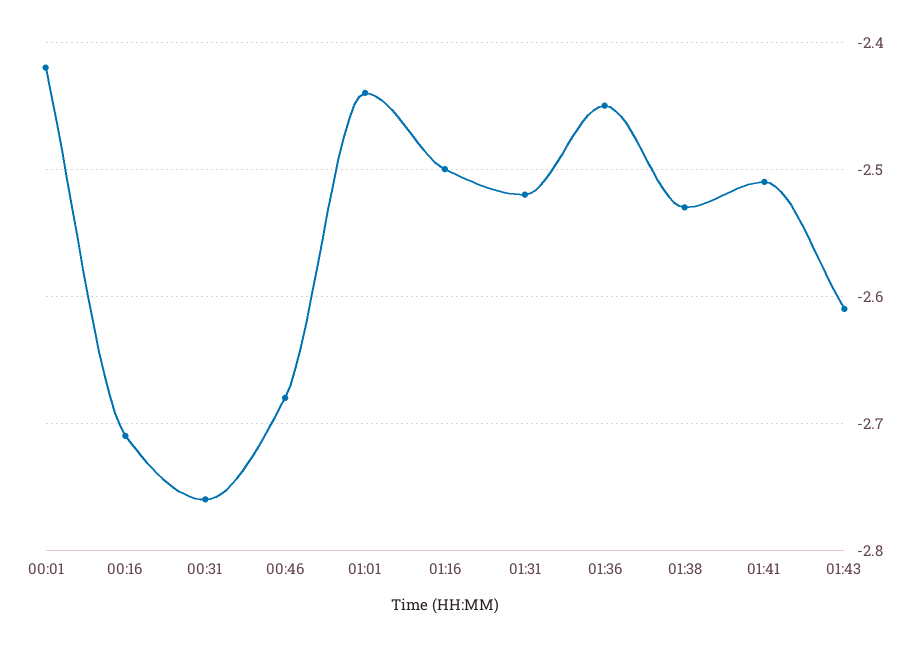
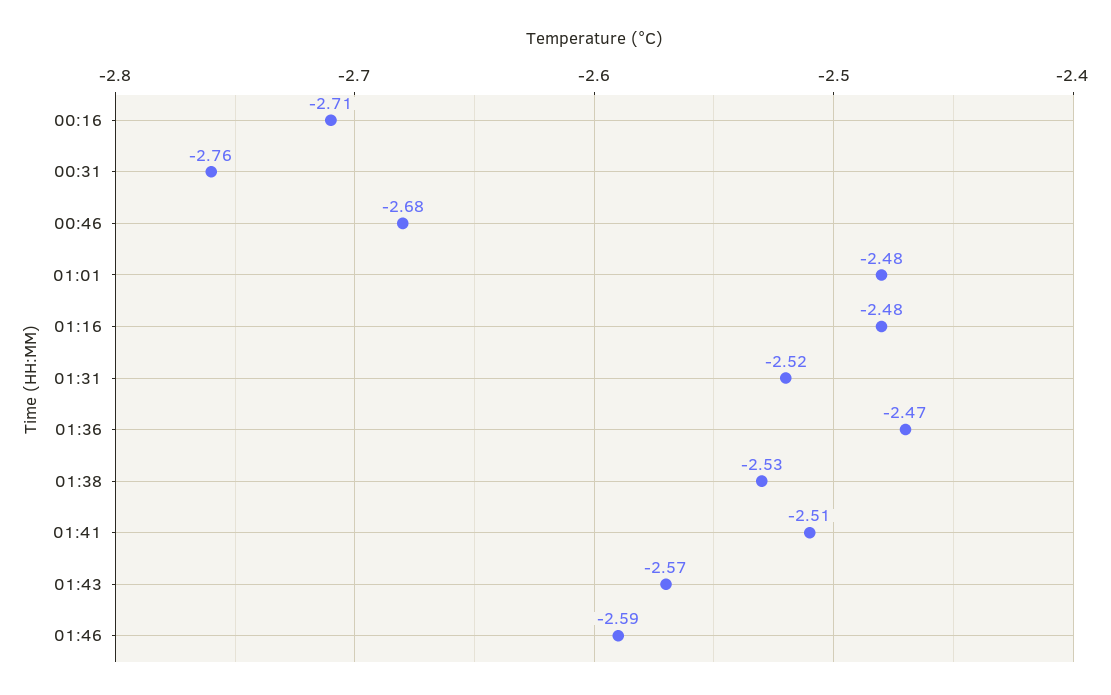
00:01: -2.42 -> none
01:01: -2.44 -> -2.48
01:16: -2.5 -> -2.48
01:36: -2.45 -> -2.47
01:43: -2.61 -> -2.57
01:46: none -> -2.59

